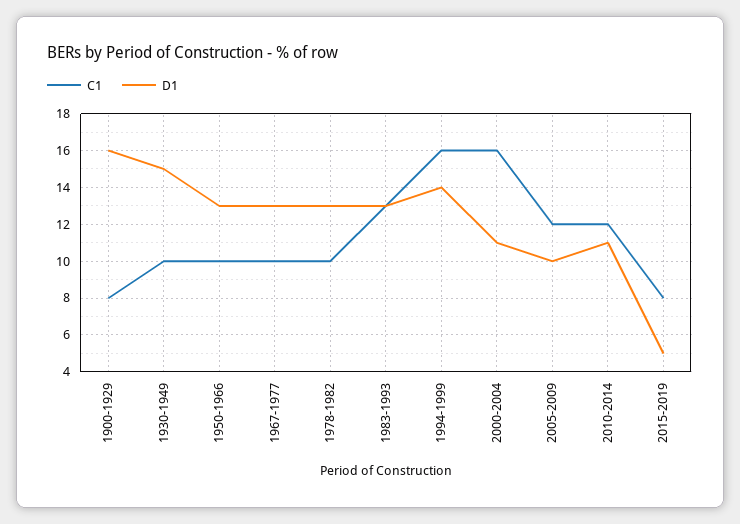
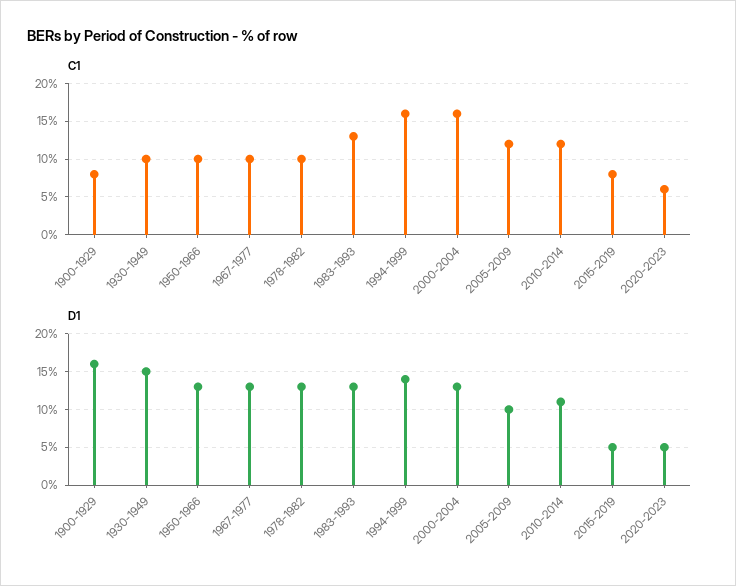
D1, 2000-2004: 11 -> 13
C1, 2020-2023: none -> 6
D1, 2020-2023: none -> 5

